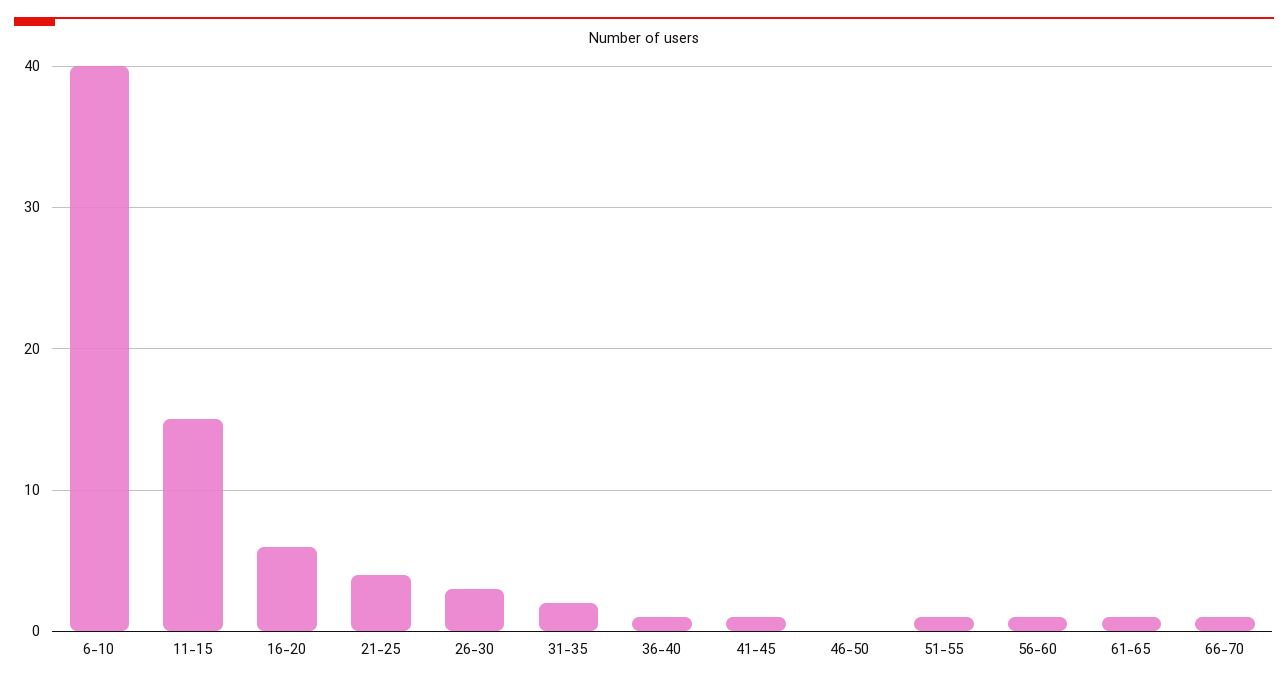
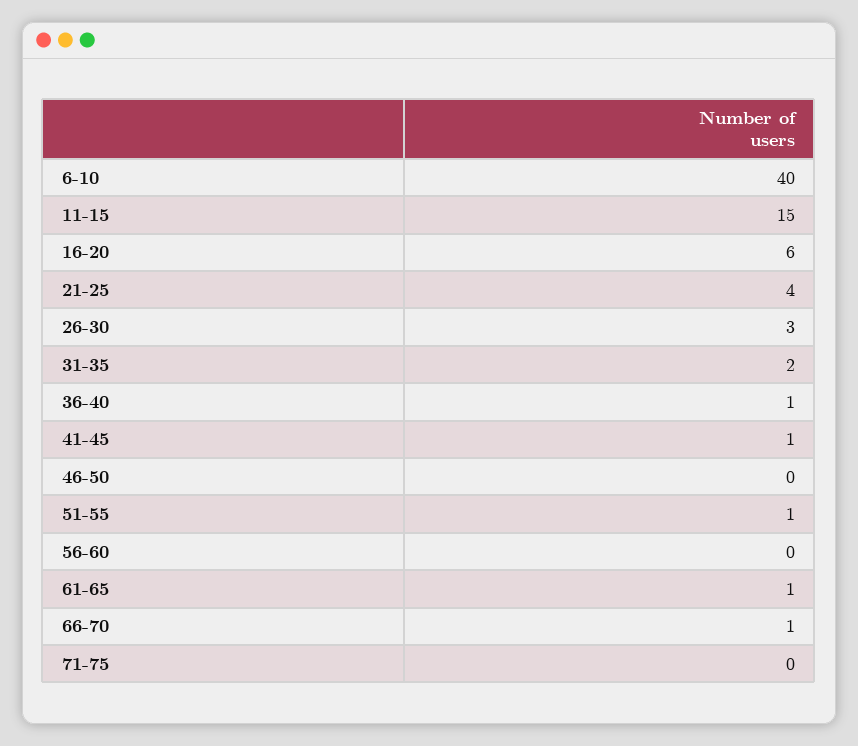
56-60: 1 -> 0
71-75: none -> 0

